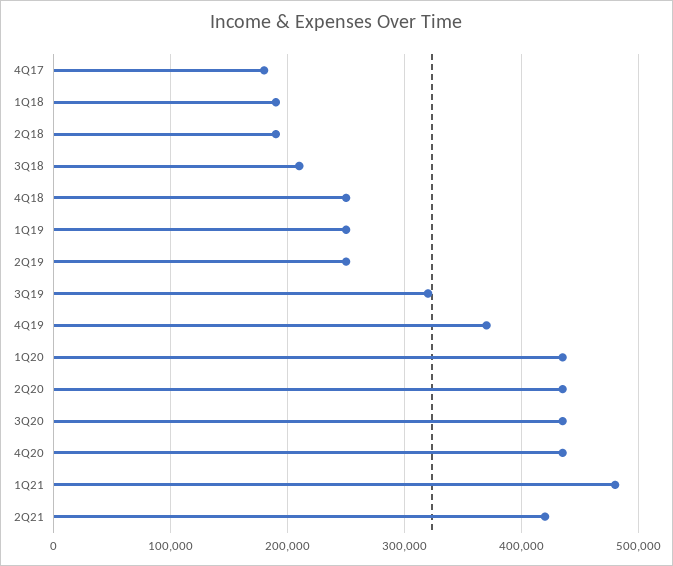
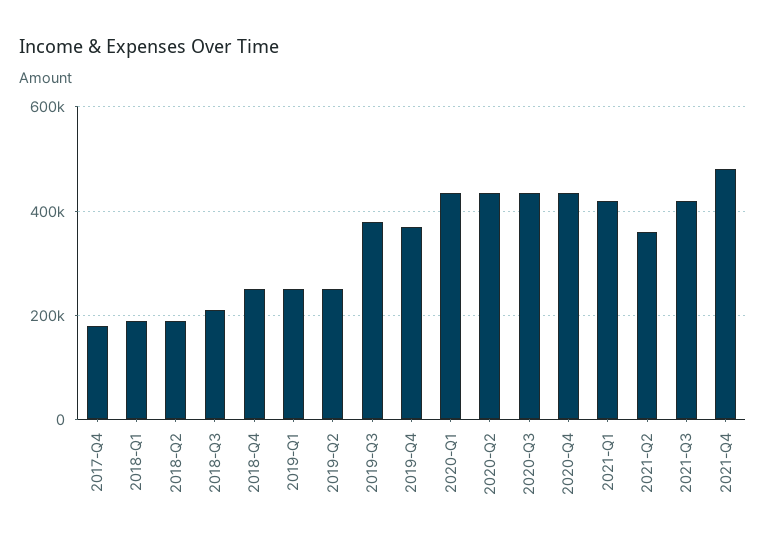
3Q19: 320000 -> 380000
1Q21: 480000 -> 420000
2Q21: 420000 -> 360000
2021-Q3: none -> 420000
2021-Q4: none -> 480000

